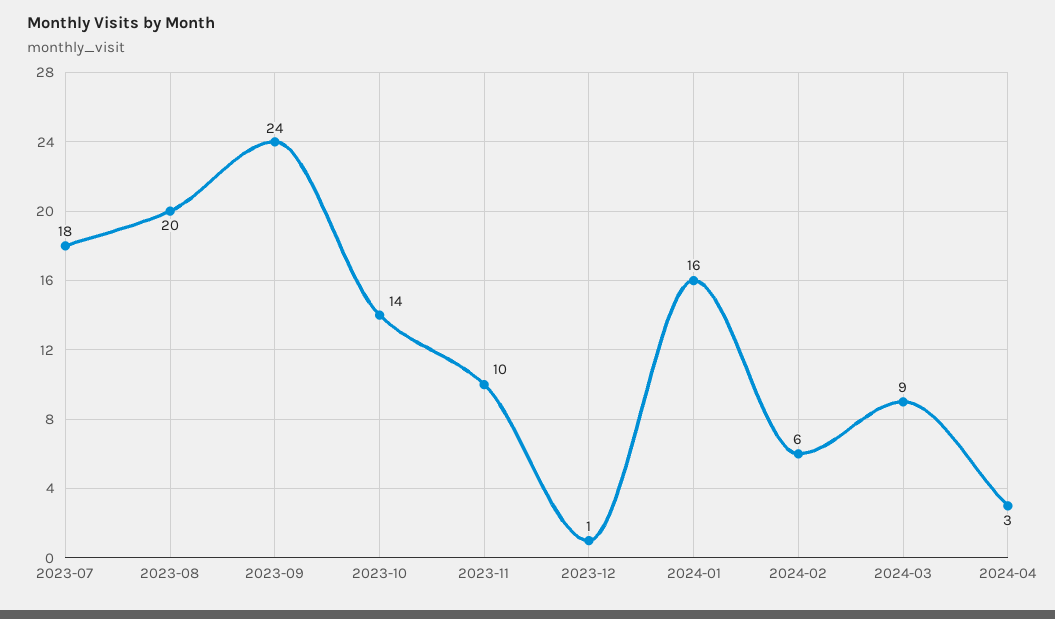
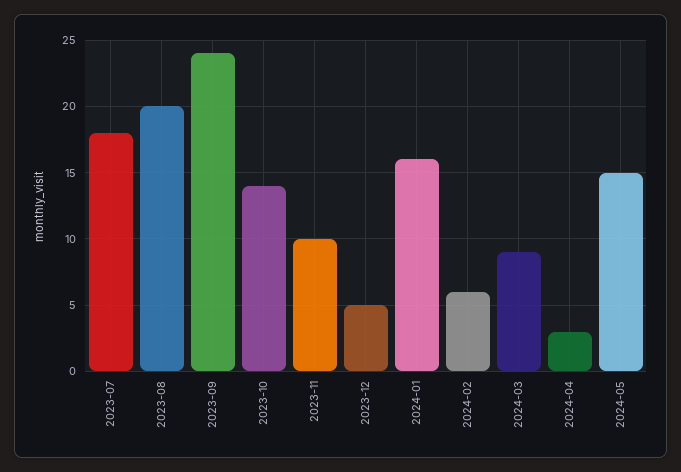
2023-12: 1 -> 5
2024-05: none -> 15

